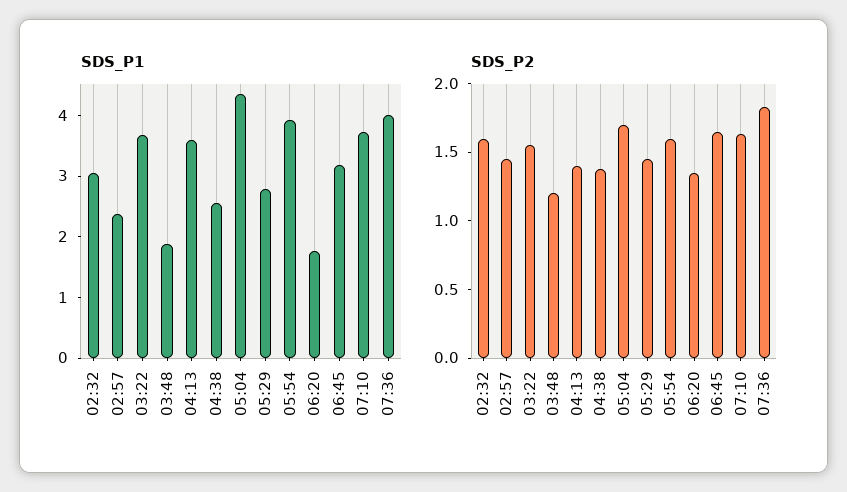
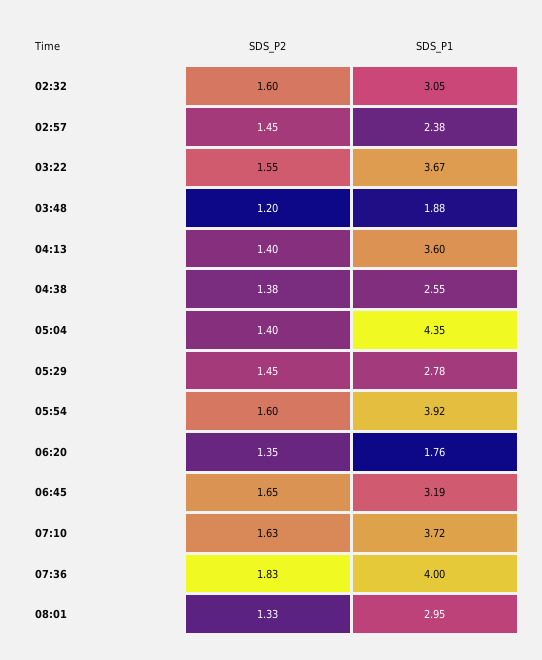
SDS_P2, 05:04: 1.7 -> 1.4
SDS_P2, 08:01: none -> 1.33
SDS_P1, 08:01: none -> 2.95

